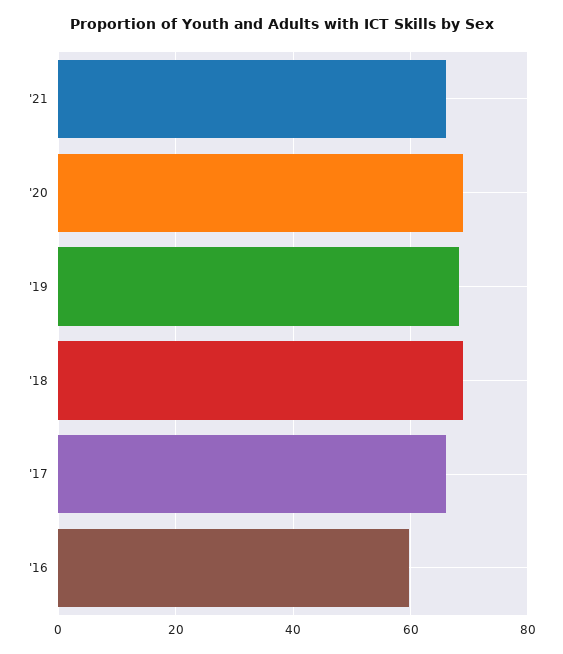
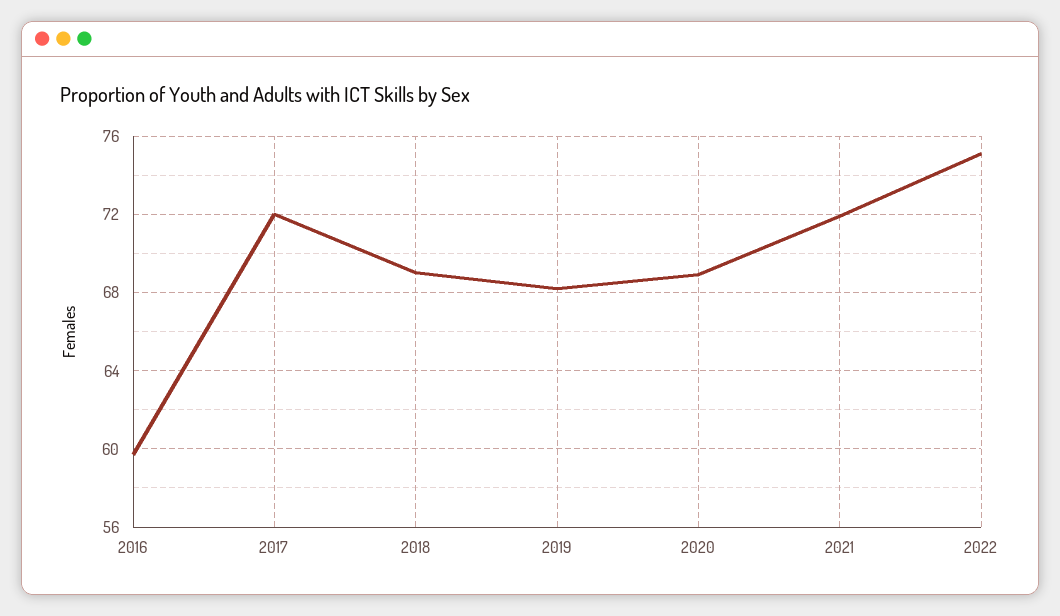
'21: 66 -> 72
'17: 66 -> 72
2022: none -> 75

